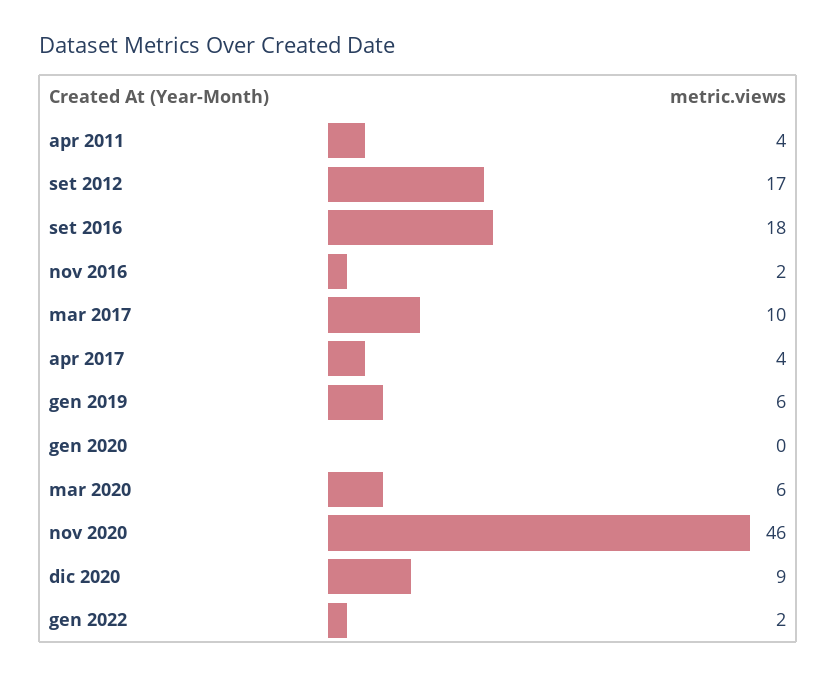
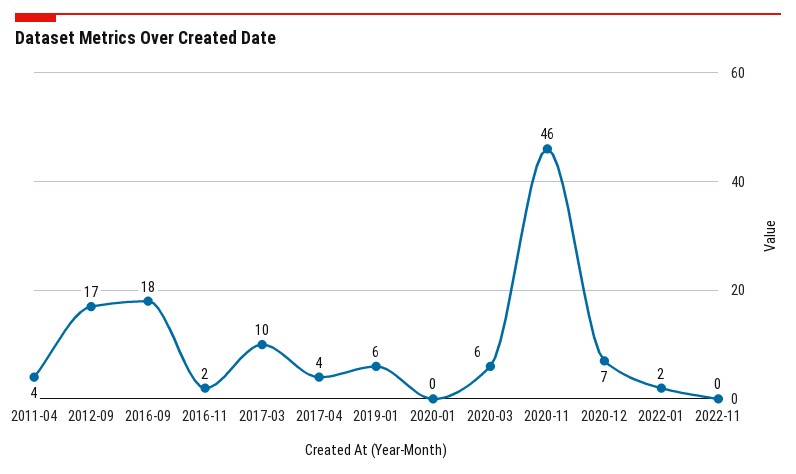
dic 2020: 9 -> 7
2022-11: none -> 0

